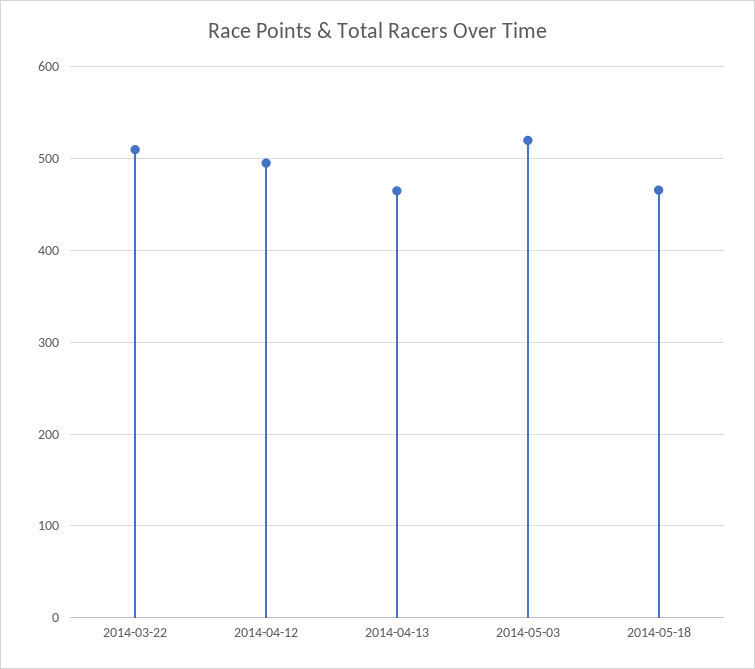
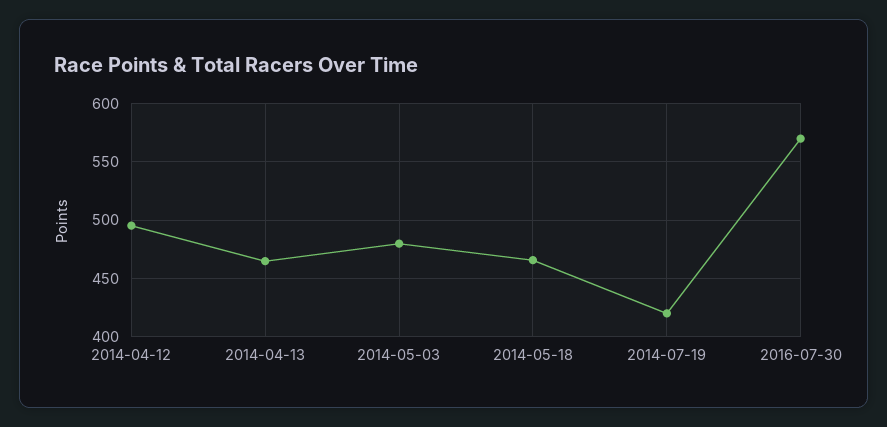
2014-03-22: 510 -> none
2014-05-03: 520 -> 480
2014-07-19: none -> 420
2016-07-30: none -> 570

